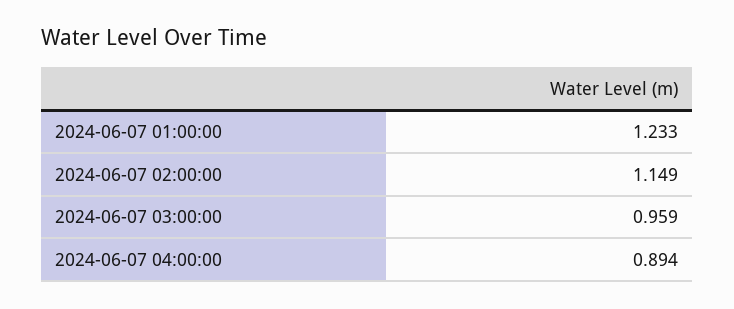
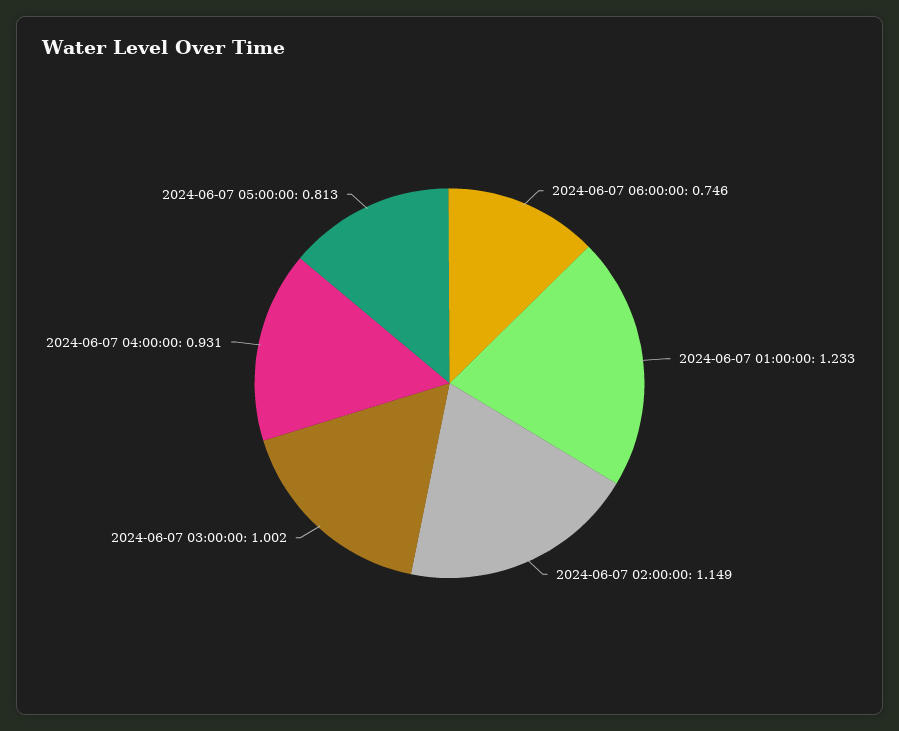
2024-06-07 03:00:00: 0.959 -> 1.002
2024-06-07 04:00:00: 0.894 -> 0.931
2024-06-07 06:00:00: none -> 0.746
2024-06-07 05:00:00: none -> 0.813

